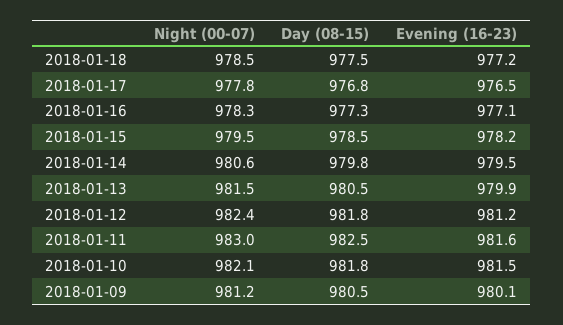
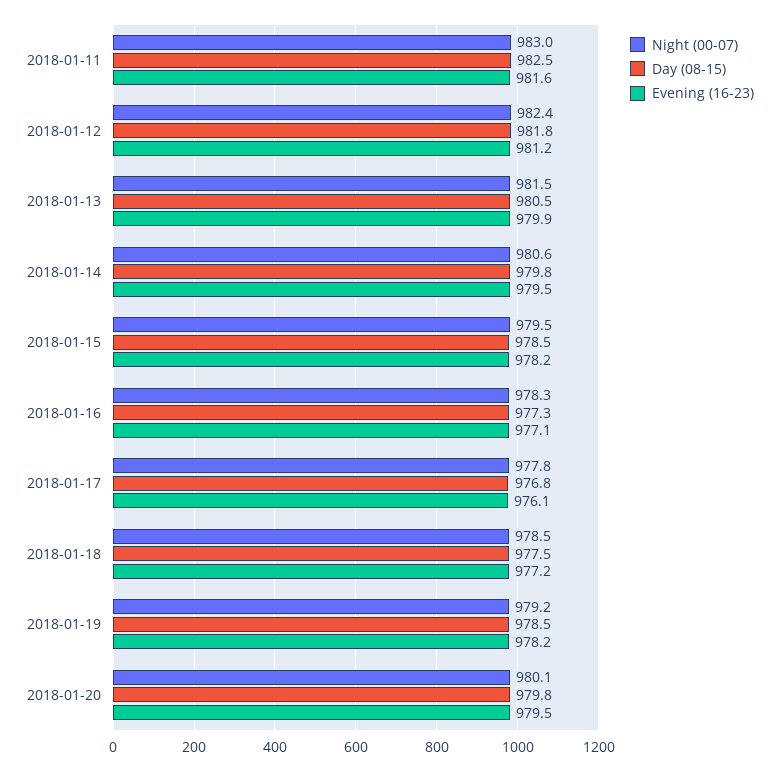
Evening (16-23), 2018-01-17: 976.5 -> 976.1
Night (00-07), 2018-01-10: 982.1 -> none
Day (08-15), 2018-01-10: 981.8 -> none
Evening (16-23), 2018-01-10: 981.5 -> none
Night (00-07), 2018-01-09: 981.2 -> none
Day (08-15), 2018-01-09: 980.5 -> none
Evening (16-23), 2018-01-09: 980.1 -> none
Night (00-07), 2018-01-19: none -> 979.2
Day (08-15), 2018-01-19: none -> 978.5
Evening (16-23), 2018-01-19: none -> 978.2
Night (00-07), 2018-01-20: none -> 980.1
Day (08-15), 2018-01-20: none -> 979.8
Evening (16-23), 2018-01-20: none -> 979.5

